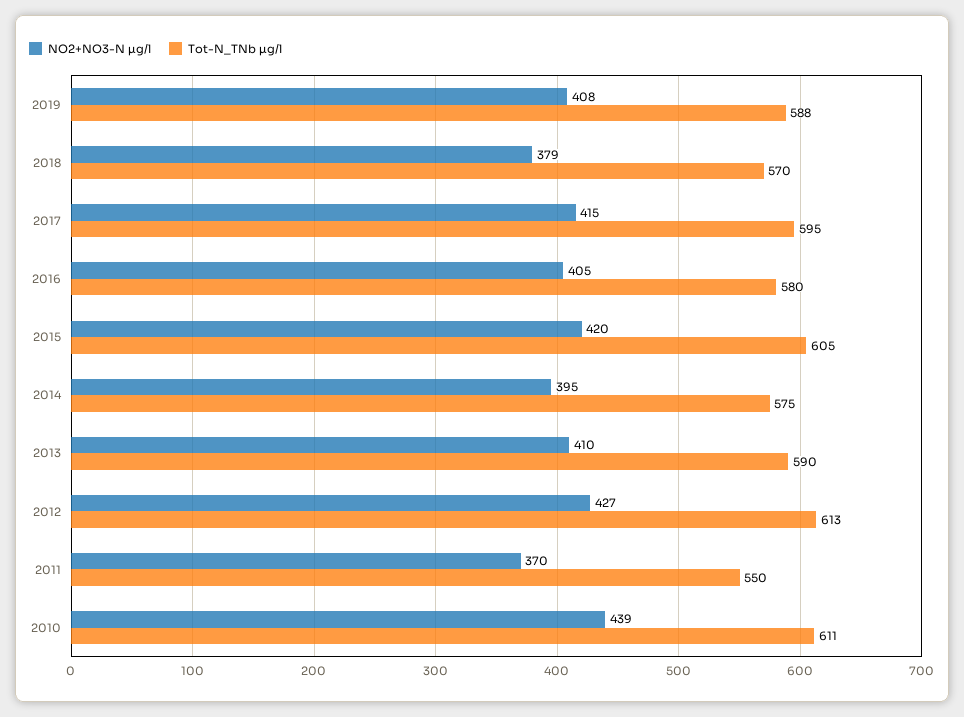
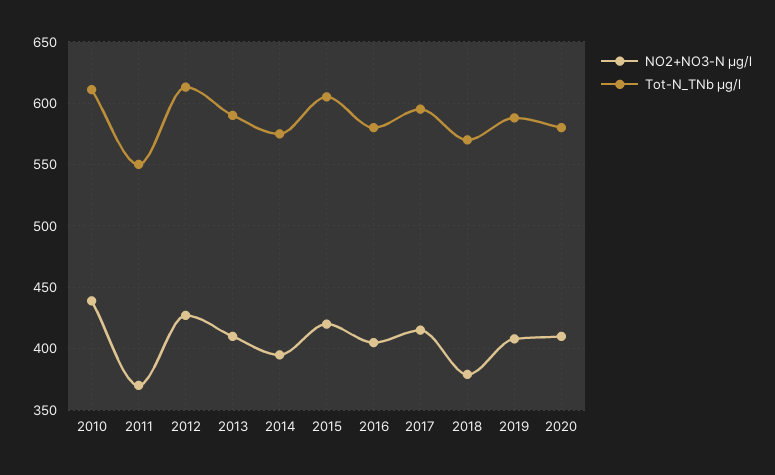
NO2+NO3-N µg/l, 2020: none -> 410
Tot-N_TNb µg/l, 2020: none -> 580

